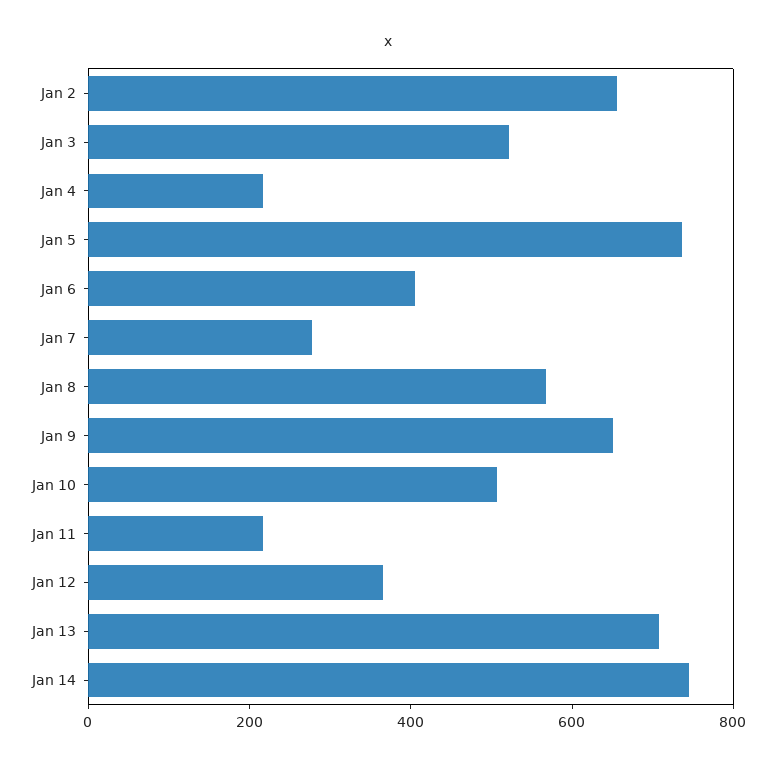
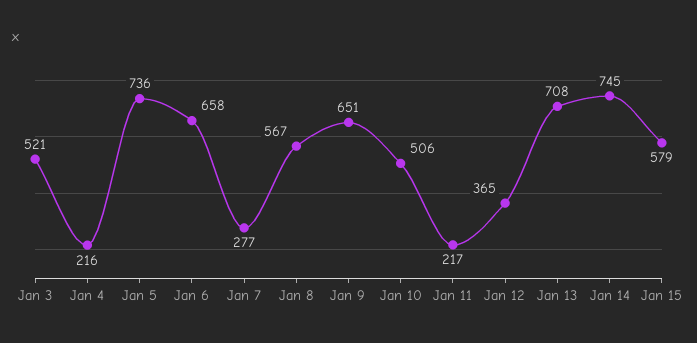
Jan 2: 650 -> none
Jan 6: 400 -> 658
Jan 15: none -> 579

